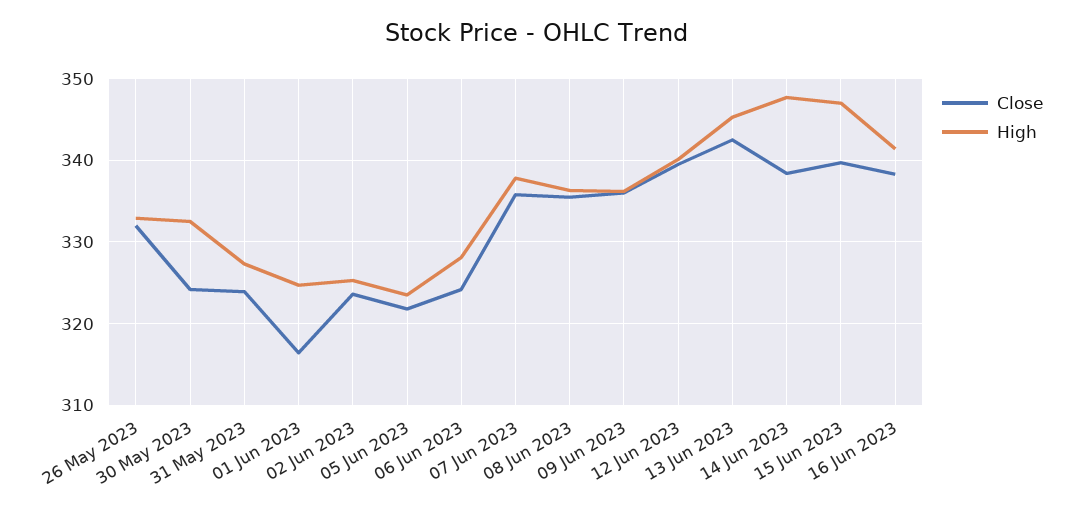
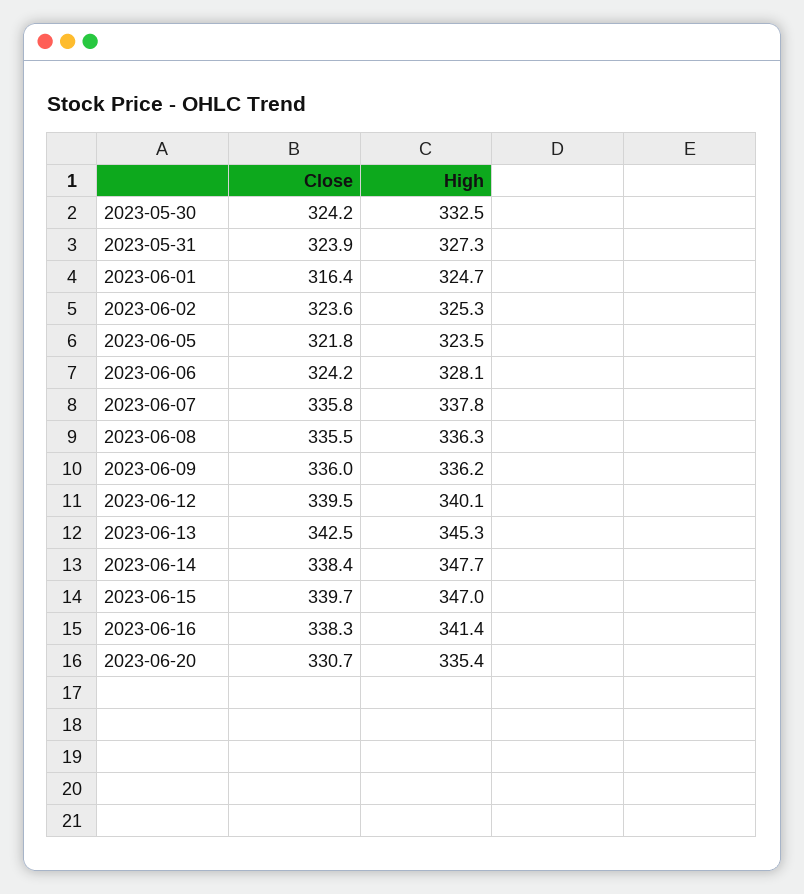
Close, 26 May 2023: 332 -> none
High, 26 May 2023: 333 -> none
Close, 2023-06-20: none -> 330.7
High, 2023-06-20: none -> 335.4

